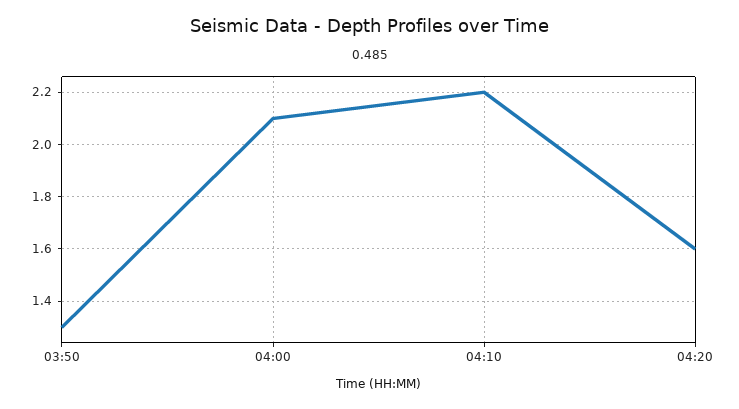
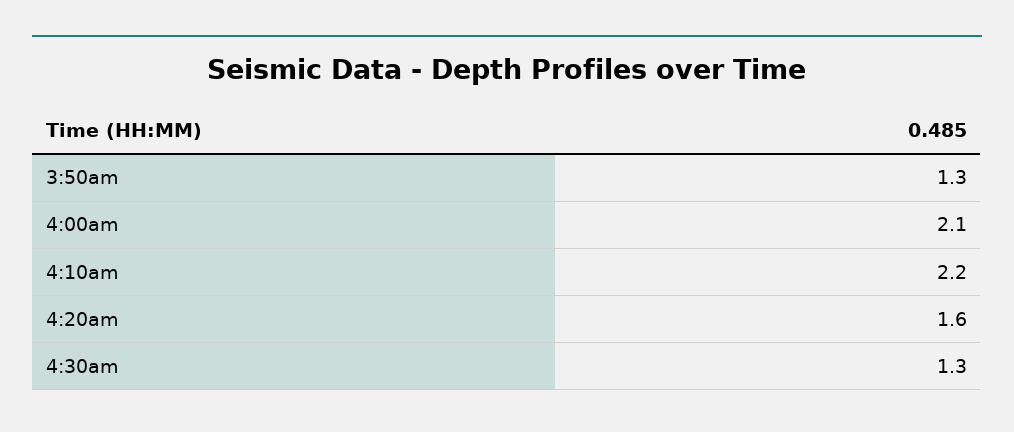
4:30am: none -> 1.3

